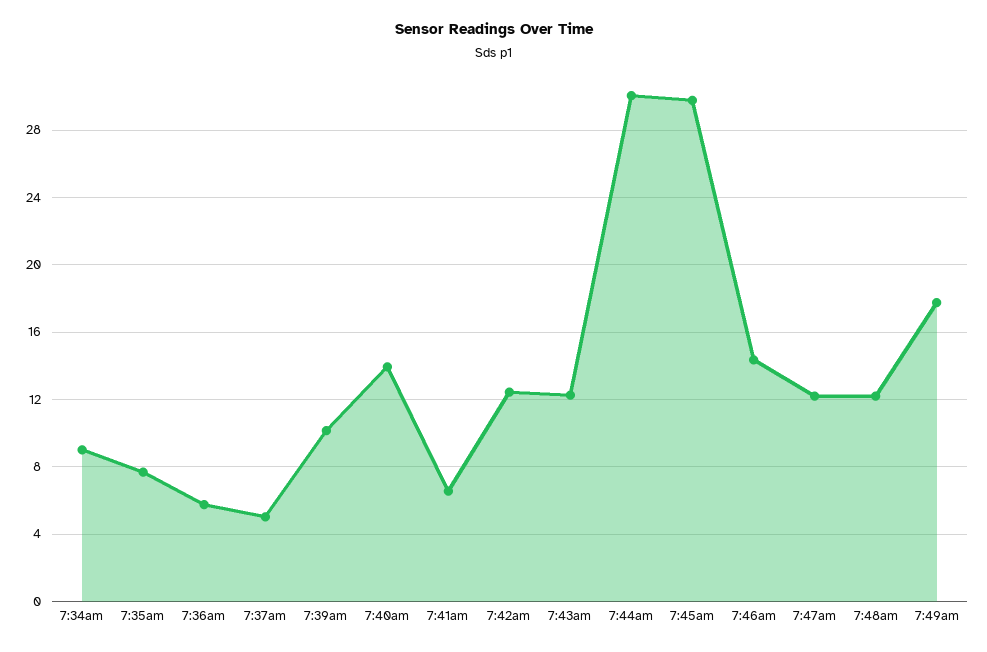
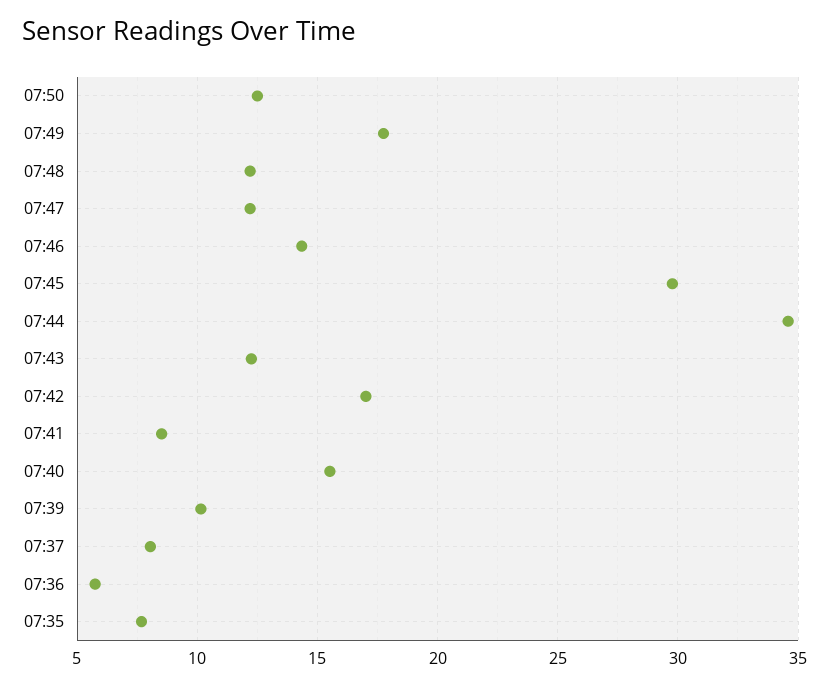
7:34am: 9 -> none
7:37am: 5 -> 8
7:40am: 14 -> 15.5
7:41am: 6.5 -> 8.5
7:42am: 12.5 -> 17
7:44am: 30 -> 34.5
07:50: none -> 12.5

